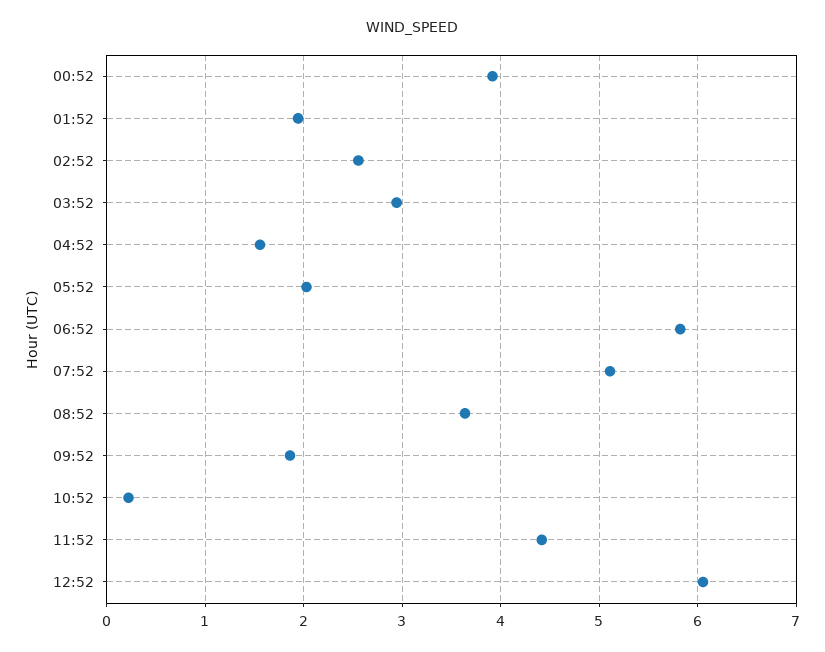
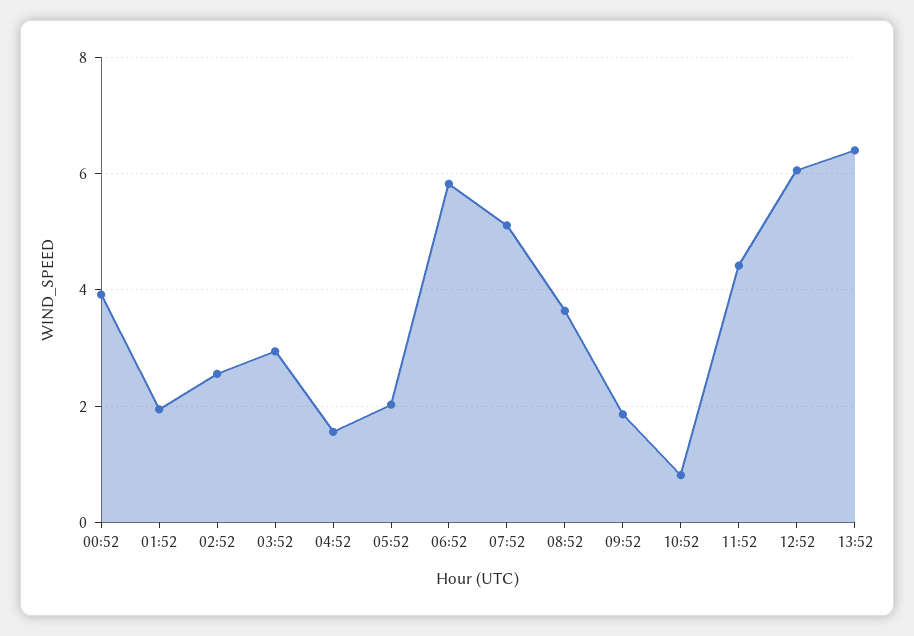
10:52: 0.2 -> 0.8
13:52: none -> 6.4

